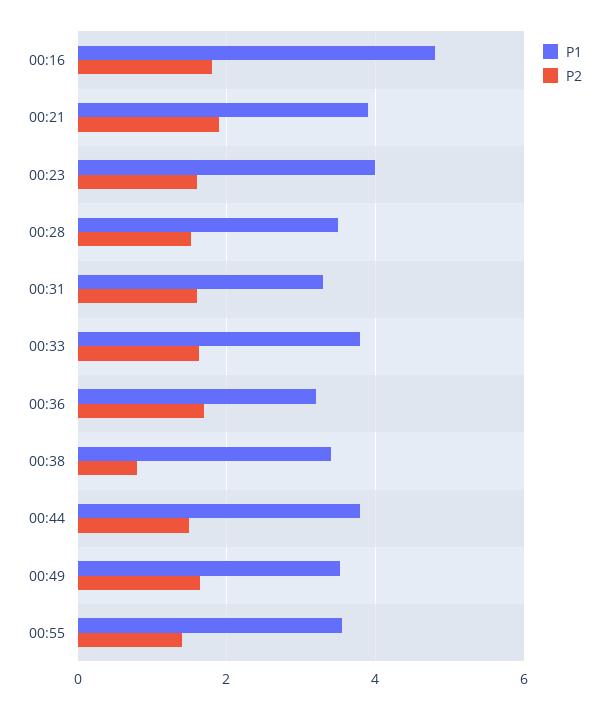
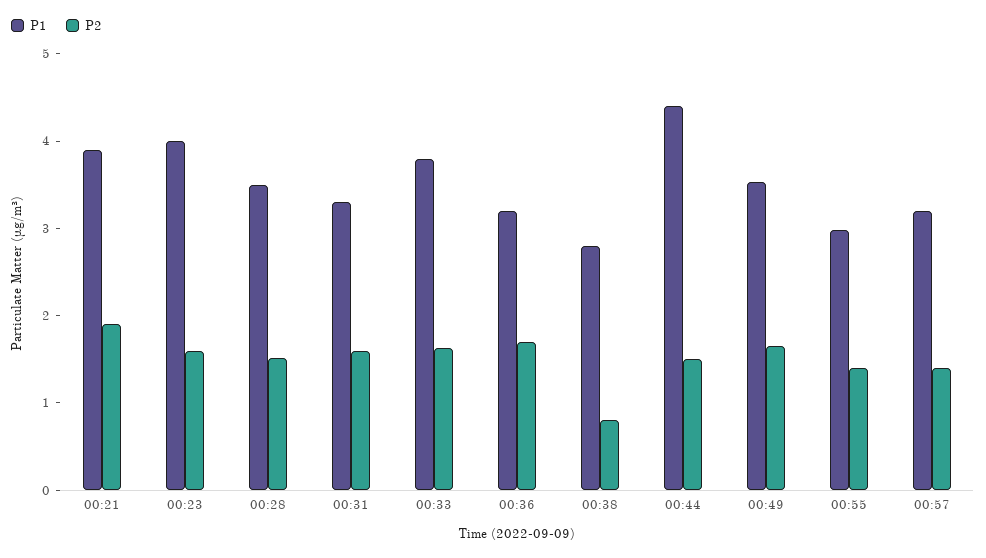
P1, 00:16: 4.8 -> none
P2, 00:16: 1.8 -> none
P1, 00:38: 3.4 -> 2.8
P1, 00:44: 3.8 -> 4.4
P1, 00:55: 3.6 -> 3
P1, 00:57: none -> 3.2
P2, 00:57: none -> 1.4

